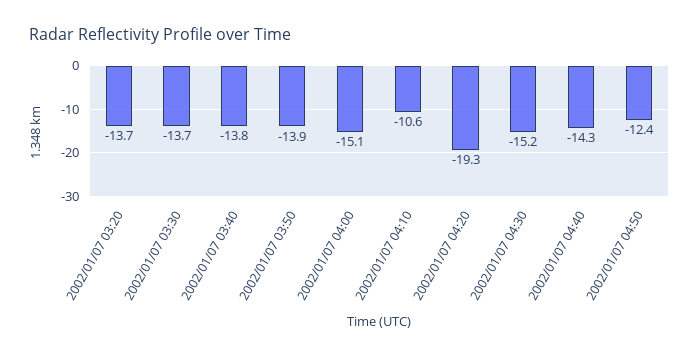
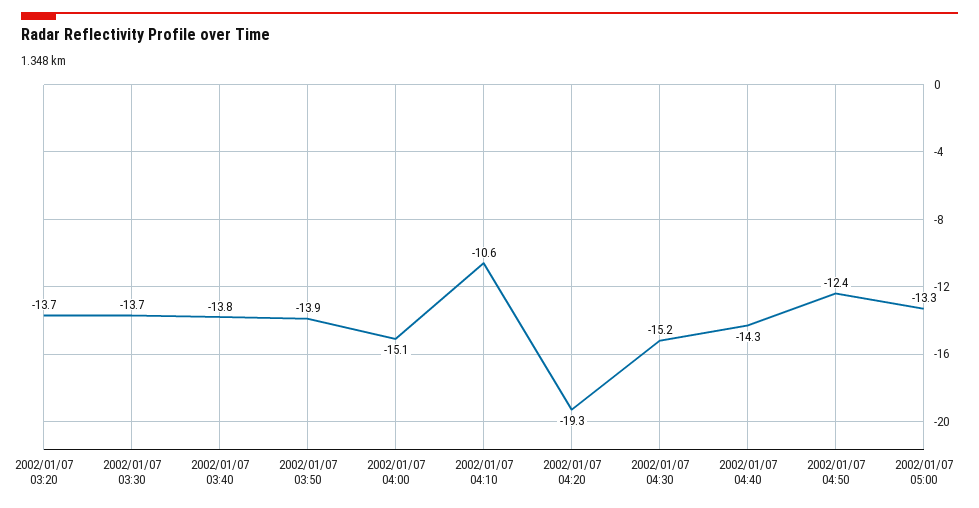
2002/01/07 05:00: none -> -13.3

